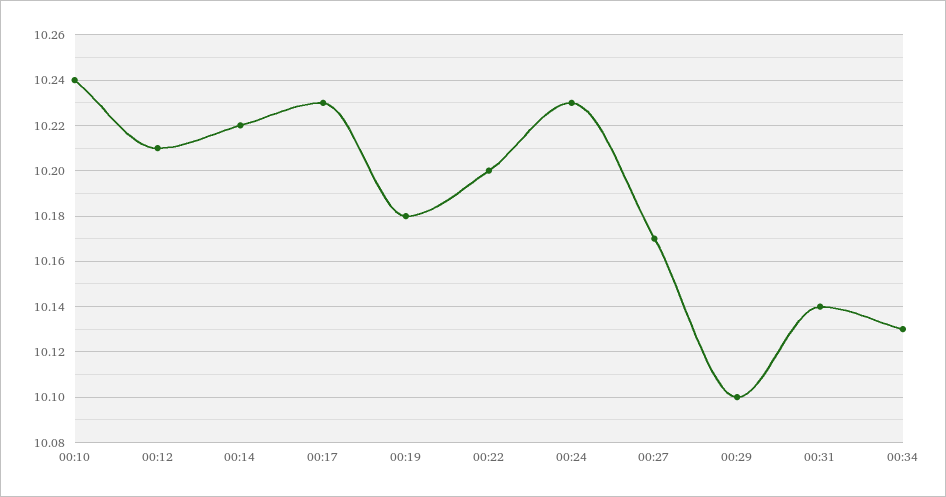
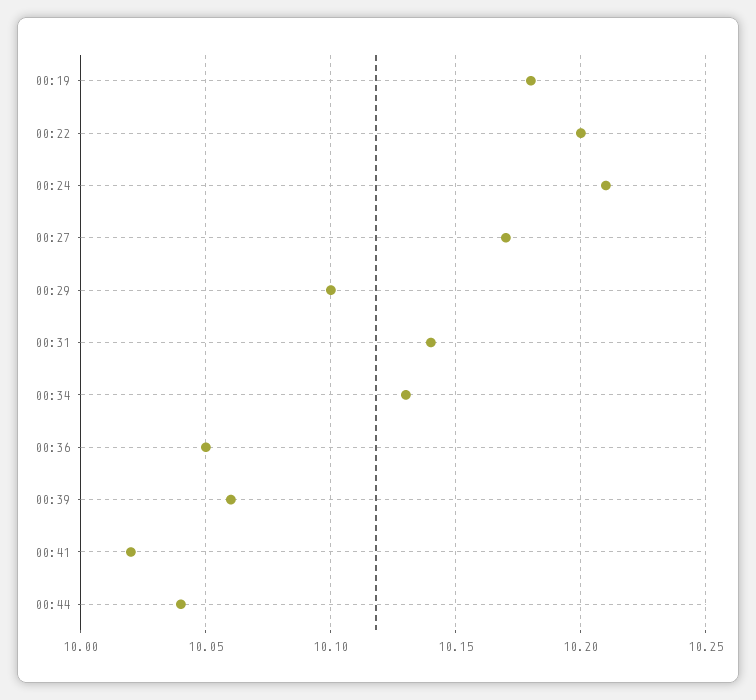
00:10: 10.24 -> none
00:12: 10.21 -> none
00:14: 10.22 -> none
00:17: 10.23 -> none
00:24: 10.23 -> 10.21
00:36: none -> 10.05
00:39: none -> 10.06
00:41: none -> 10.02
00:44: none -> 10.04

